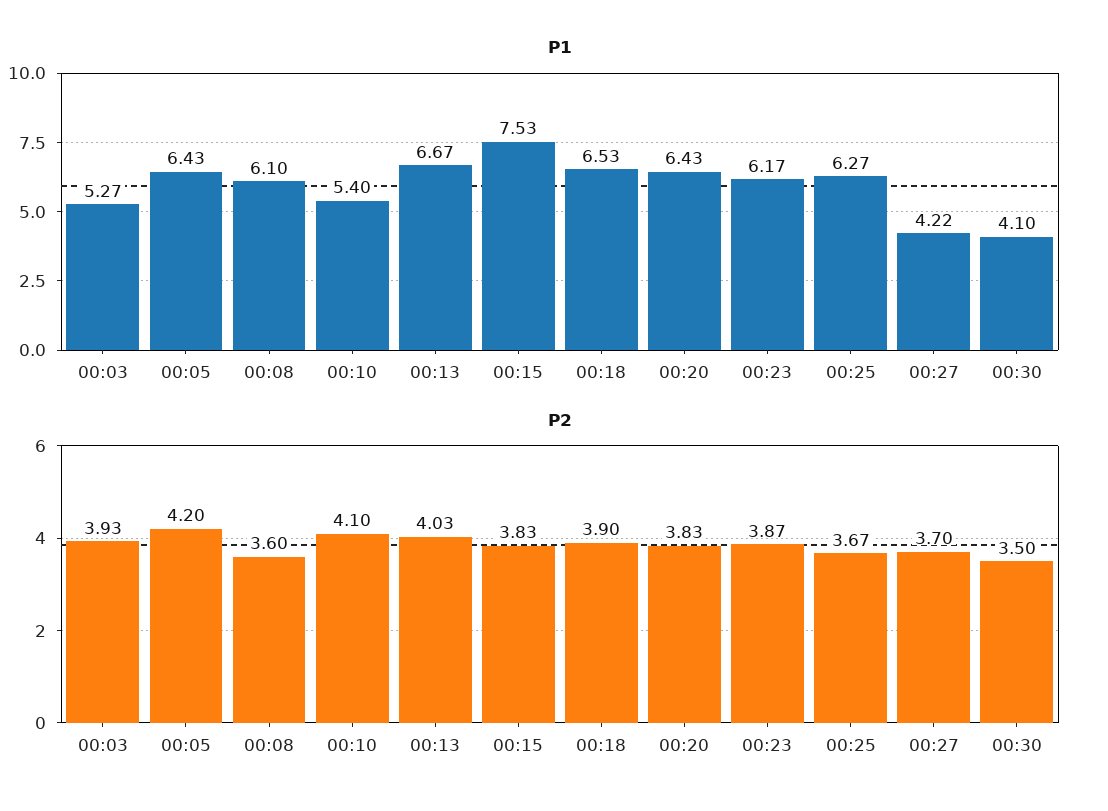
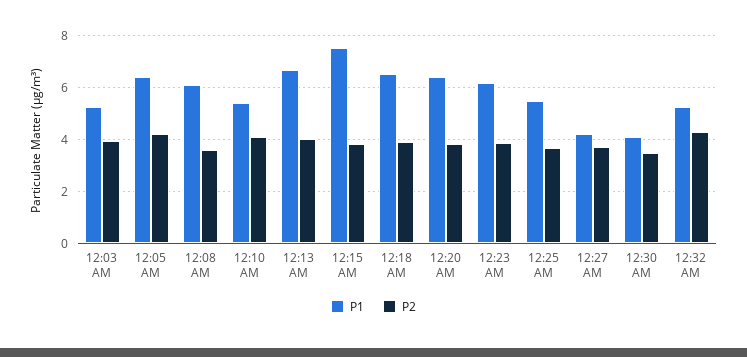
P1, 00:25: 6.27 -> 5.5
P1, 12:32 AM: none -> 5.25
P2, 12:32 AM: none -> 4.25

